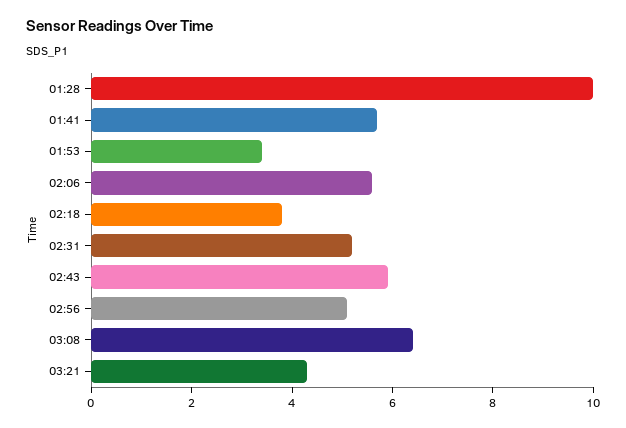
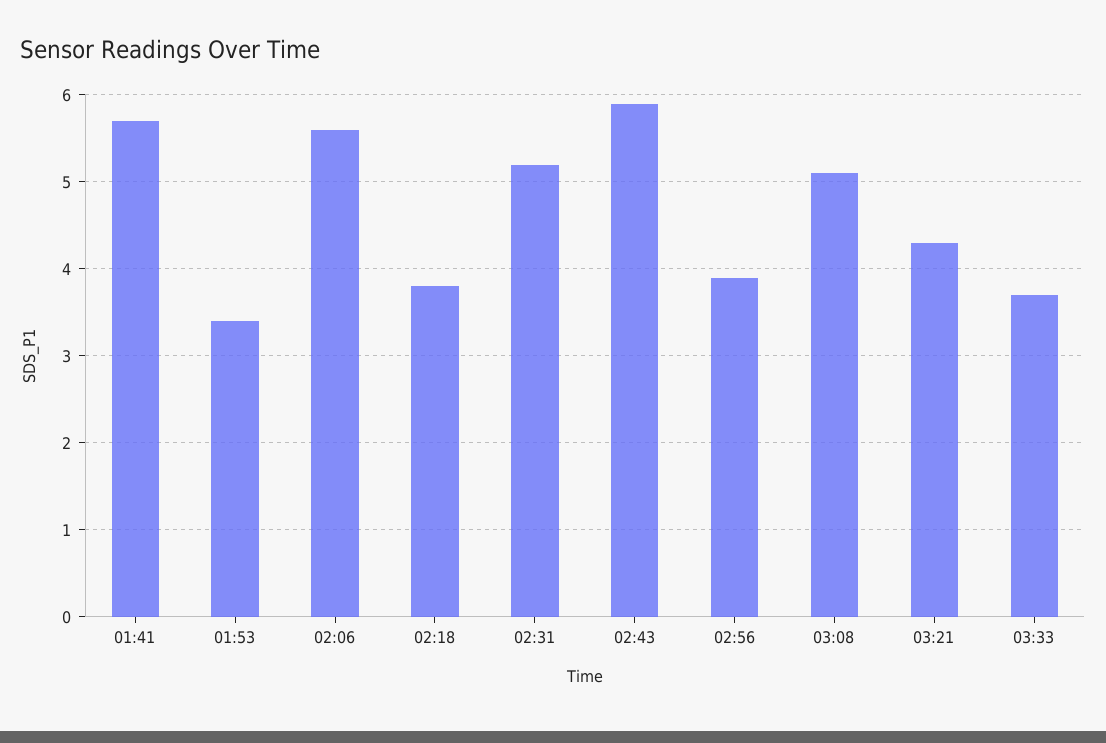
01:28: 10 -> none
02:56: 5 -> 3.9
03:08: 6.5 -> 5.1
03:33: none -> 3.7

